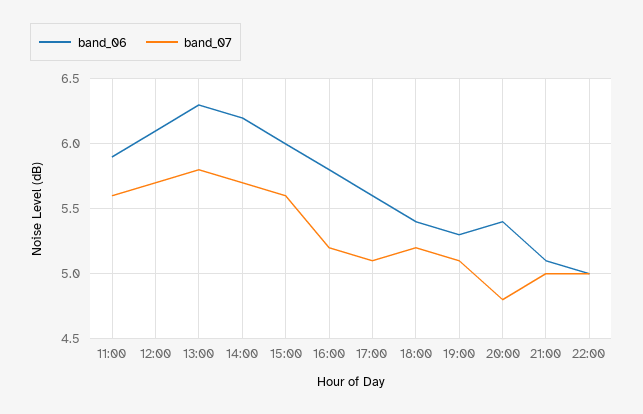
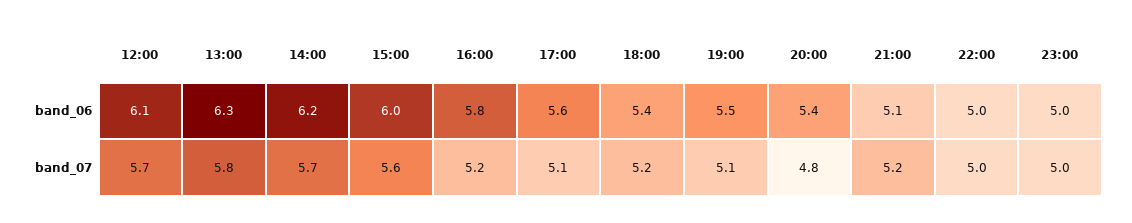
band_06, 11:00: 5.9 -> none
band_07, 11:00: 5.6 -> none
band_06, 19:00: 5.3 -> 5.5
band_07, 21:00: 5 -> 5.2
band_06, 23:00: none -> 5
band_07, 23:00: none -> 5

